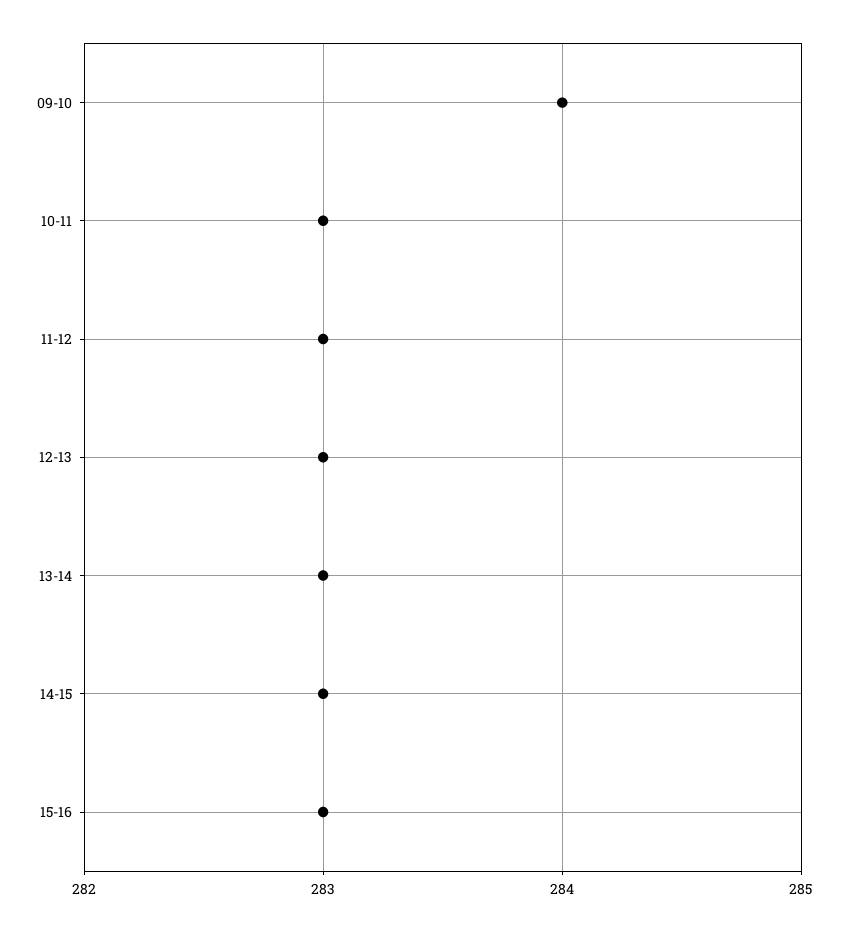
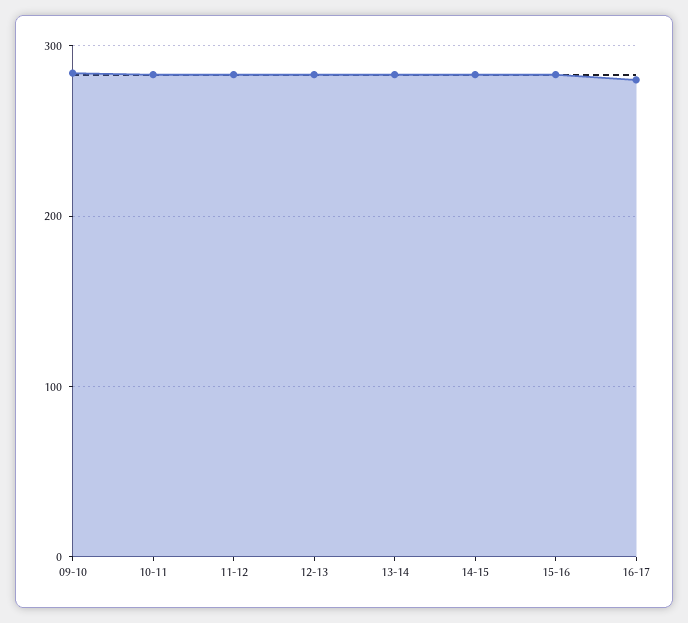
16-17: none -> 280

